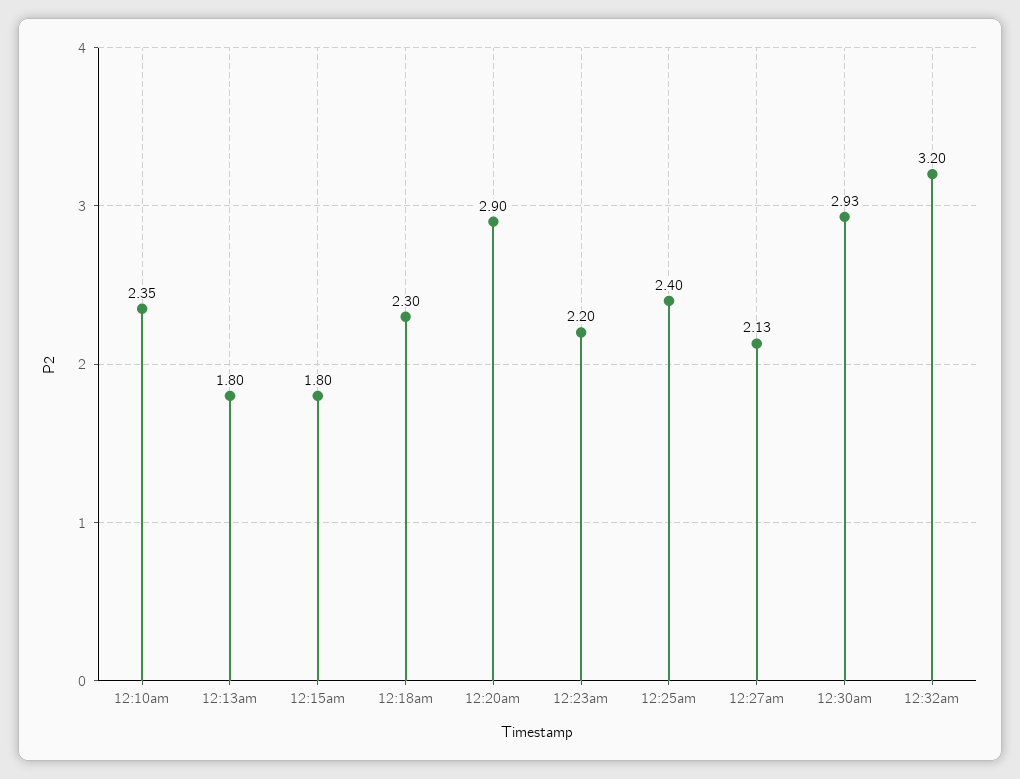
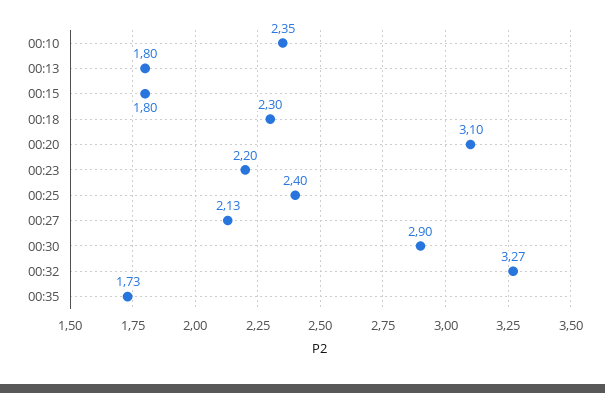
12:20am: 2.9 -> 3.1
12:30am: 2.93 -> 2.9
12:32am: 3.2 -> 3.27
00:35: none -> 1.73

